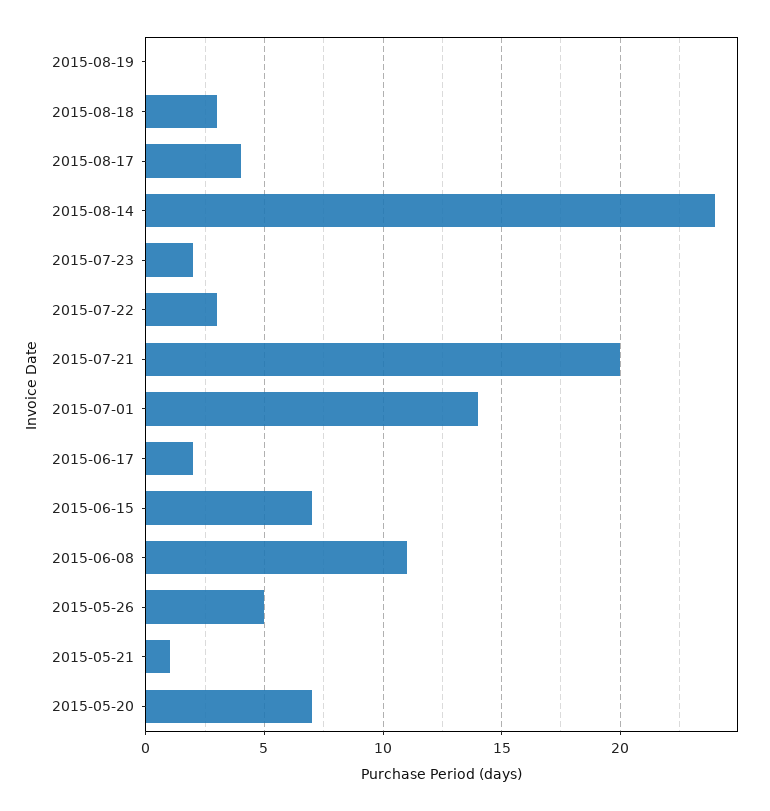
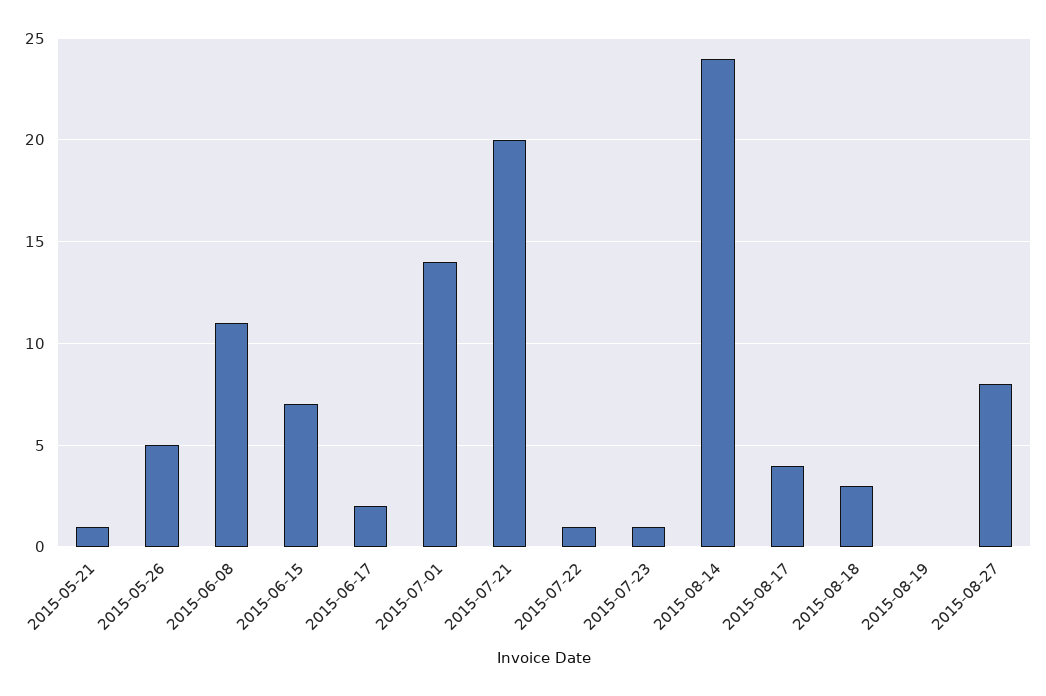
2015-07-23: 2 -> 1
2015-07-22: 3 -> 1
2015-05-20: 7 -> none
2015-08-27: none -> 8

